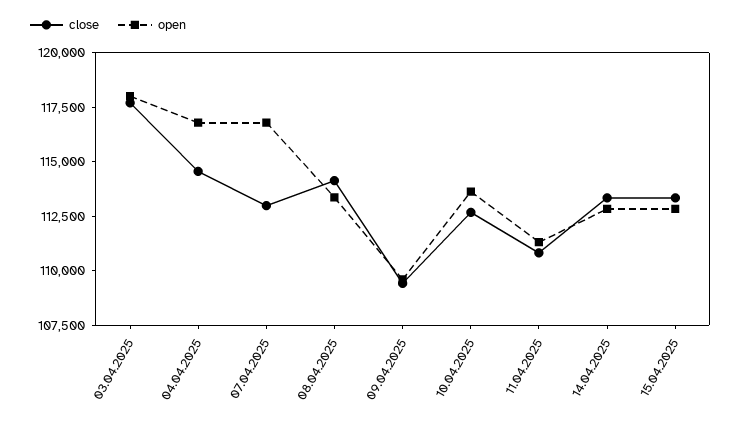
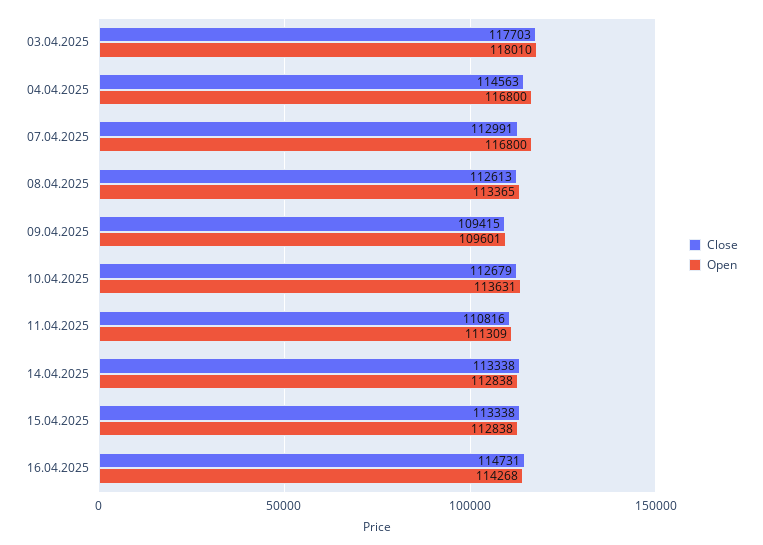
close, 08.04.2025: 114000 -> 112613
close, 16.04.2025: none -> 114731
open, 16.04.2025: none -> 114268

